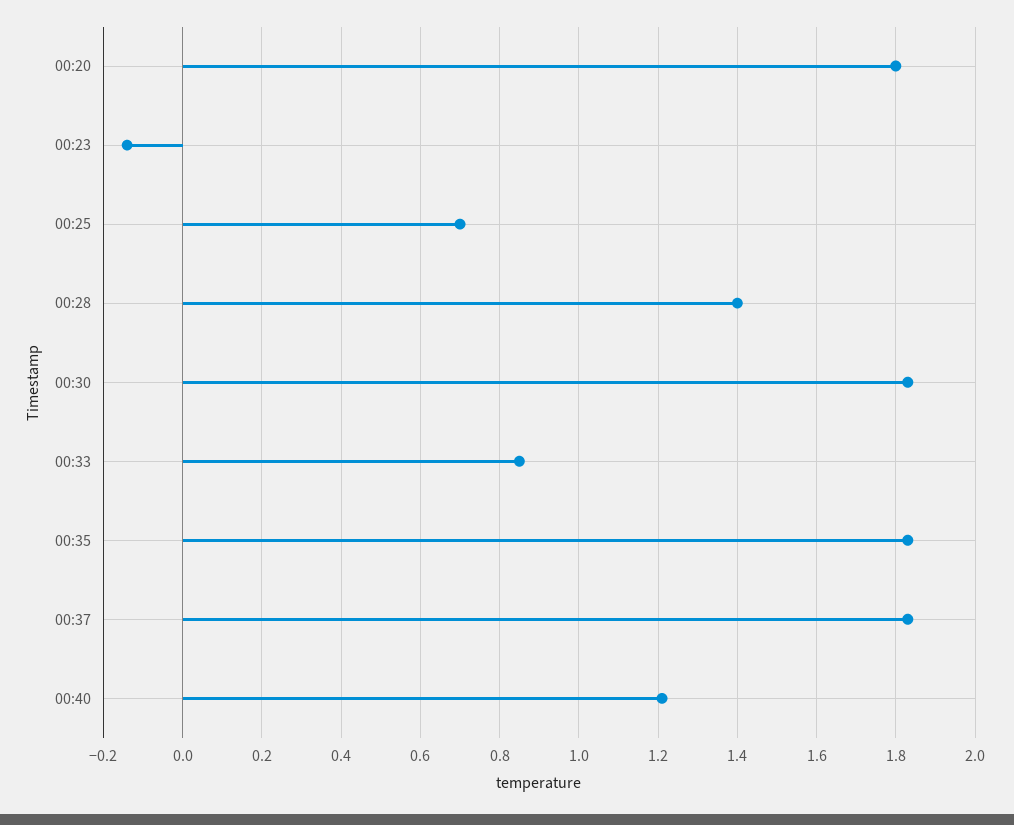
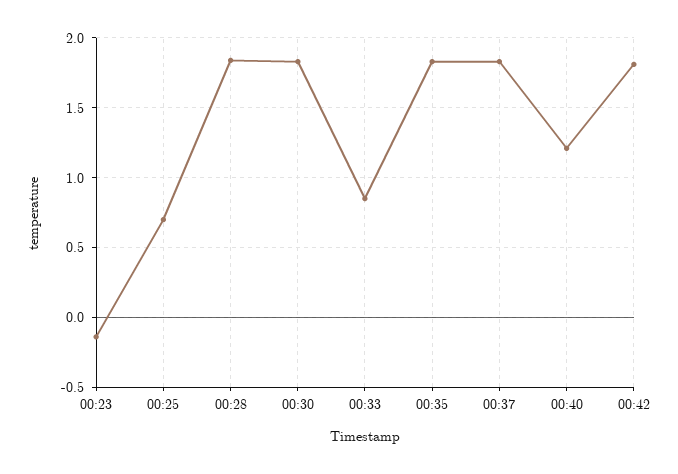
00:20: 1.8 -> none
00:28: 1.4 -> 1.85
00:42: none -> 1.8

